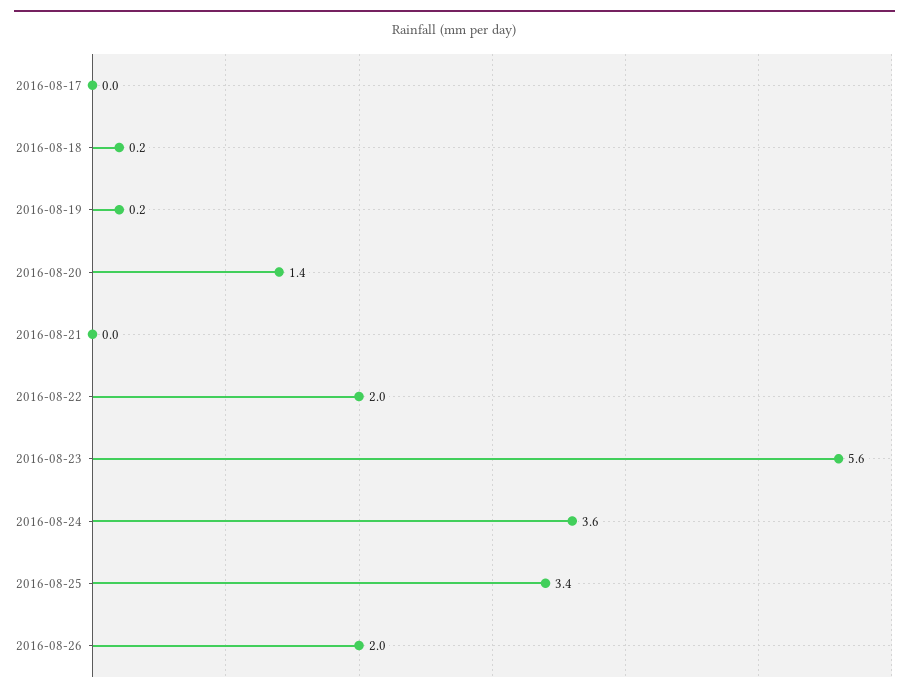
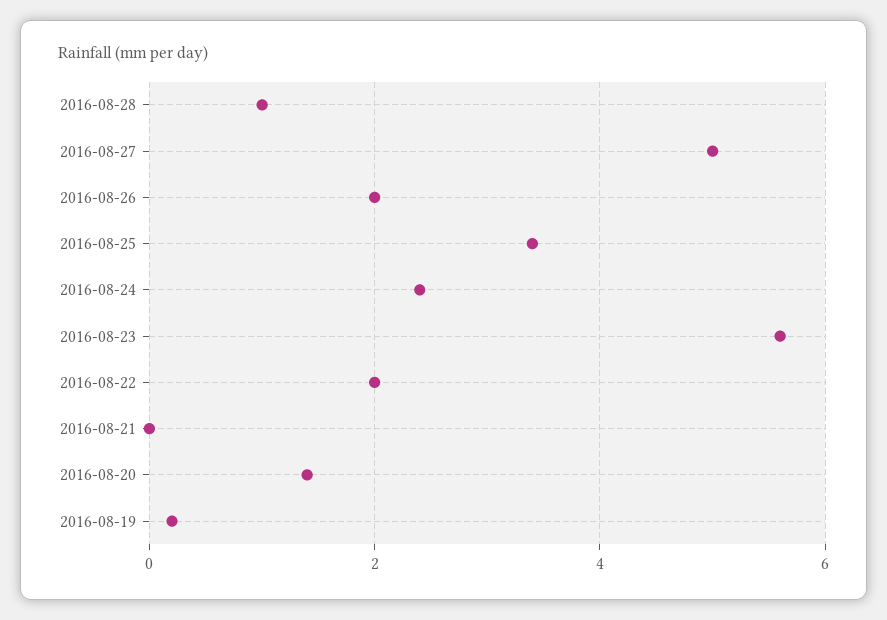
2016-08-17: 0 -> none
2016-08-18: 0.2 -> none
2016-08-24: 3.6 -> 2.5
2016-08-28: none -> 1
2016-08-27: none -> 5

